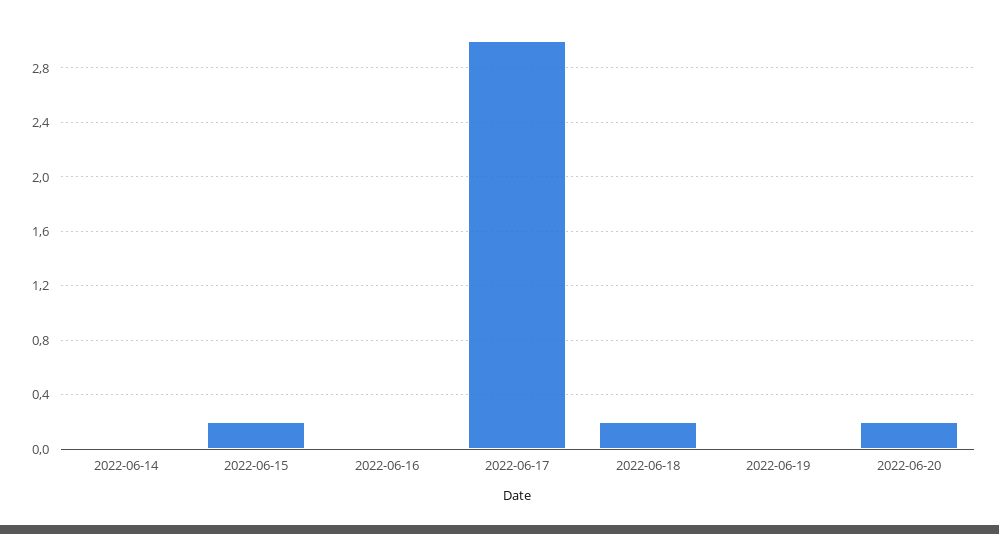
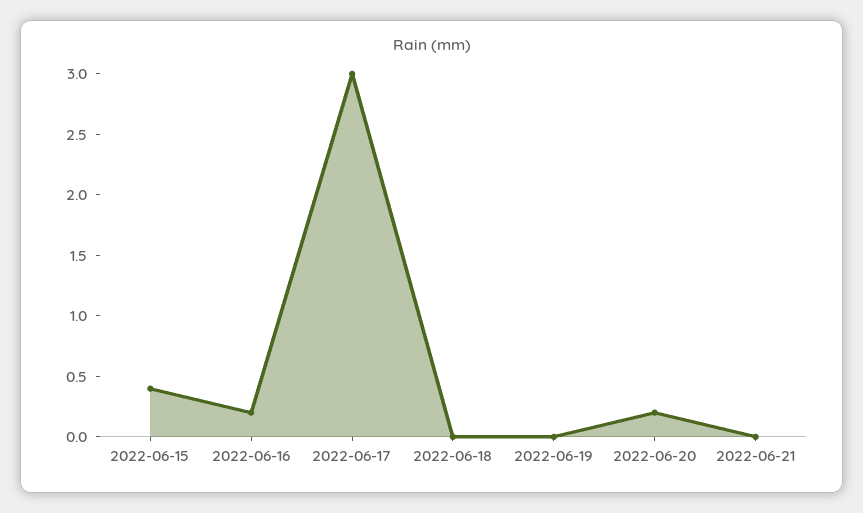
2022-06-14: 0 -> none
2022-06-15: 0.2 -> 0.4
2022-06-16: 0 -> 0.2
2022-06-18: 0.2 -> 0
2022-06-21: none -> 0

